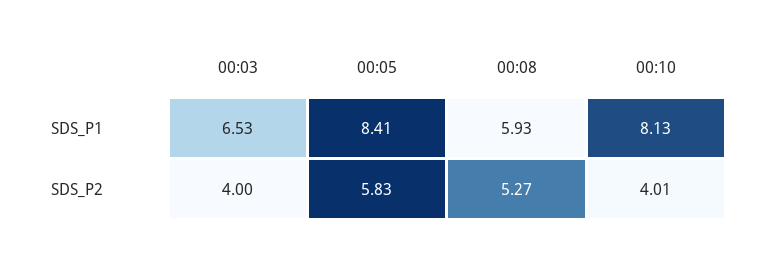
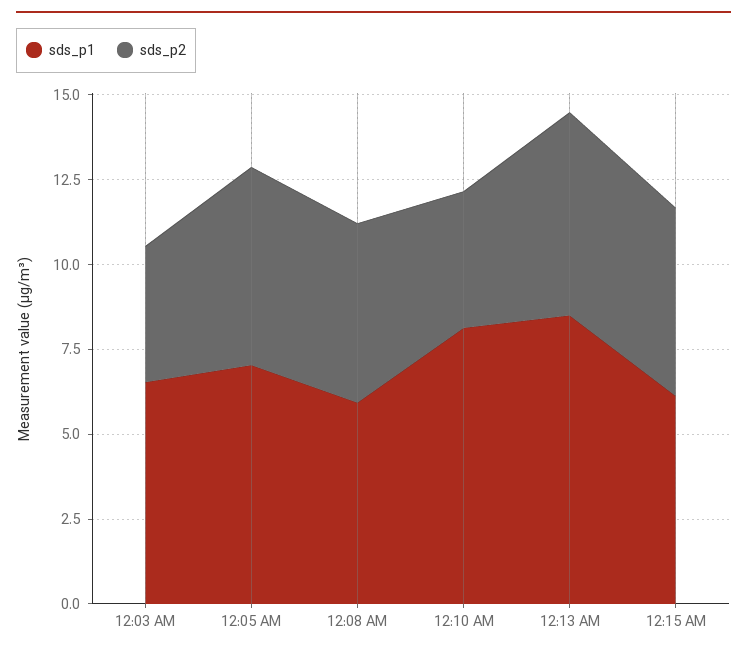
SDS_P1, 00:05: 8.41 -> 7
SDS_P1, 12:13 AM: none -> 8.5
SDS_P2, 12:13 AM: none -> 6
SDS_P1, 12:15 AM: none -> 6
SDS_P2, 12:15 AM: none -> 5.5

